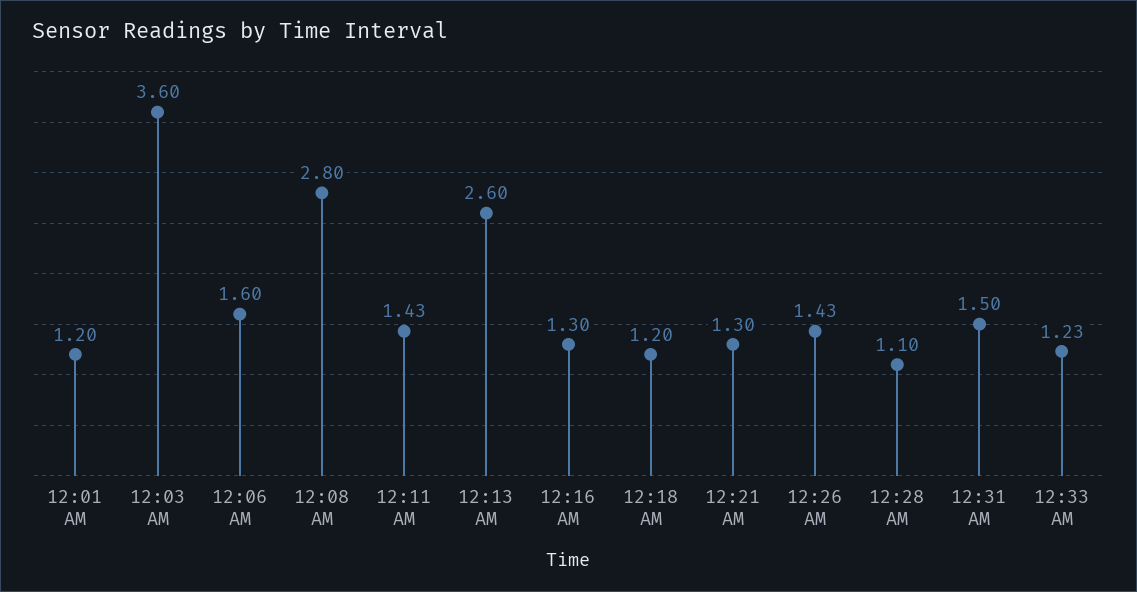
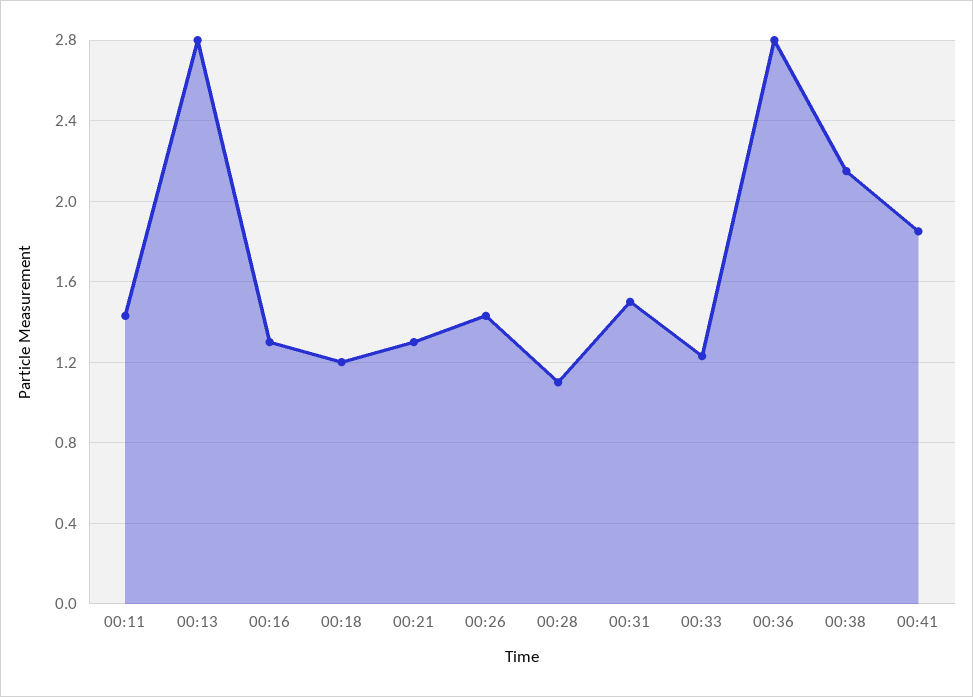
12:01 AM: 1.2 -> none
12:03 AM: 3.6 -> none
12:06 AM: 1.6 -> none
12:08 AM: 2.8 -> none
12:13 AM: 2.6 -> 2.8
00:36: none -> 2.8
00:38: none -> 2.15
00:41: none -> 1.85

